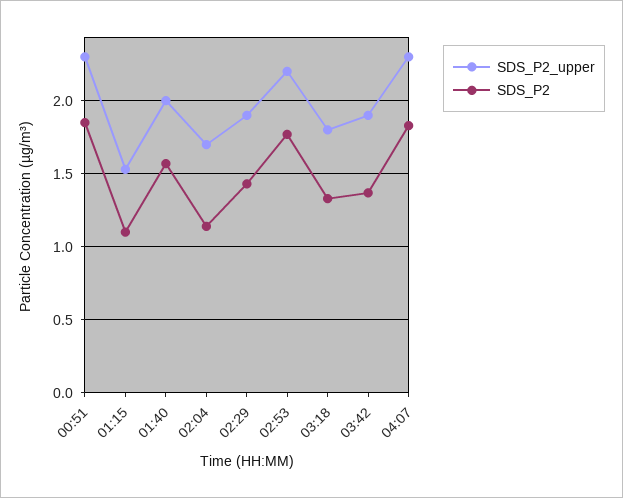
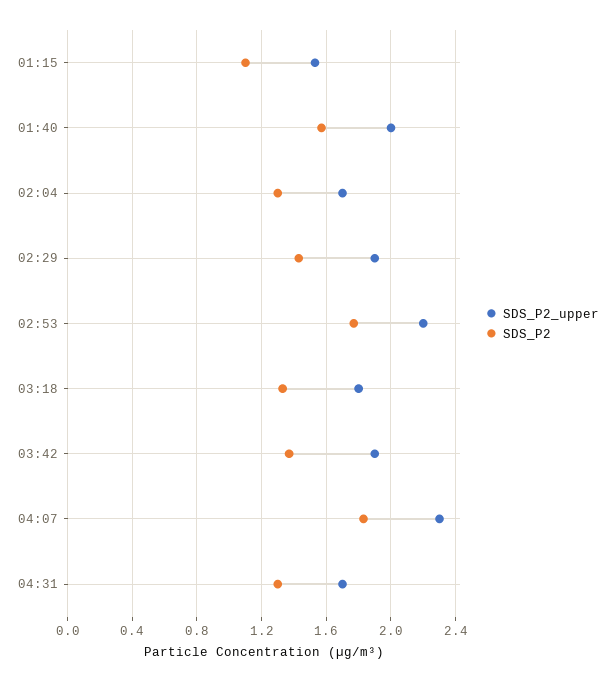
SDS_P2_upper, 00:51: 2.3 -> none
SDS_P2, 00:51: 1.85 -> none
SDS_P2, 02:04: 1.15 -> 1.3
SDS_P2_upper, 04:31: none -> 1.7
SDS_P2, 04:31: none -> 1.3

